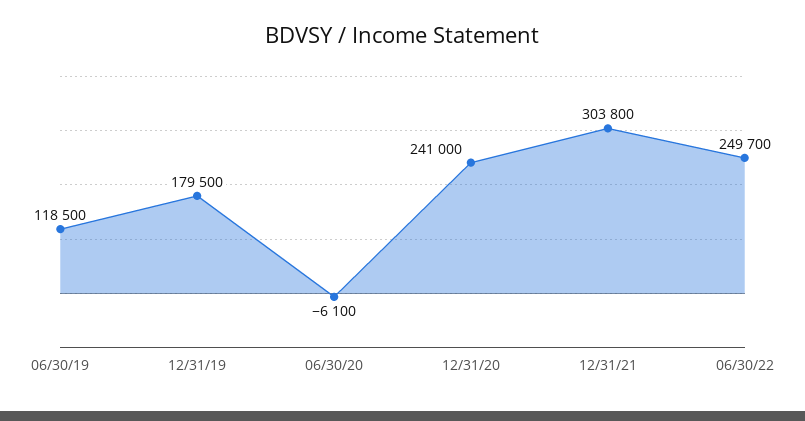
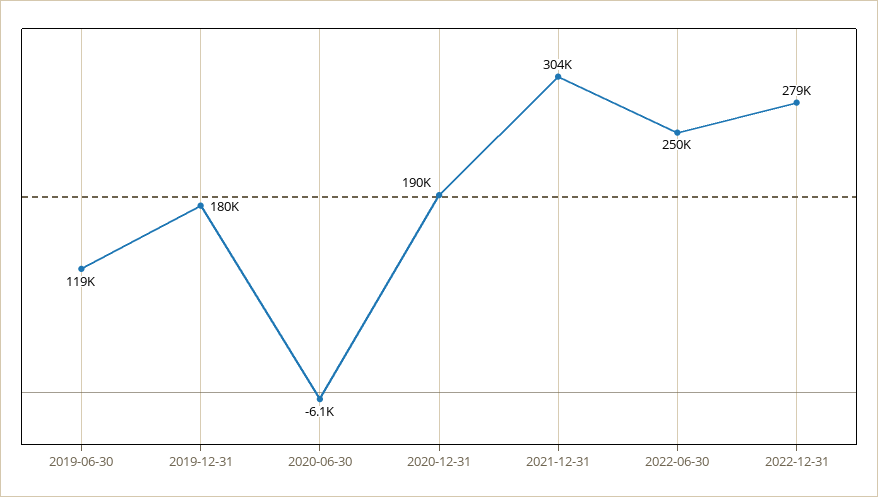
12/31/20: 241000 -> 190000
2022-12-31: none -> 279000

